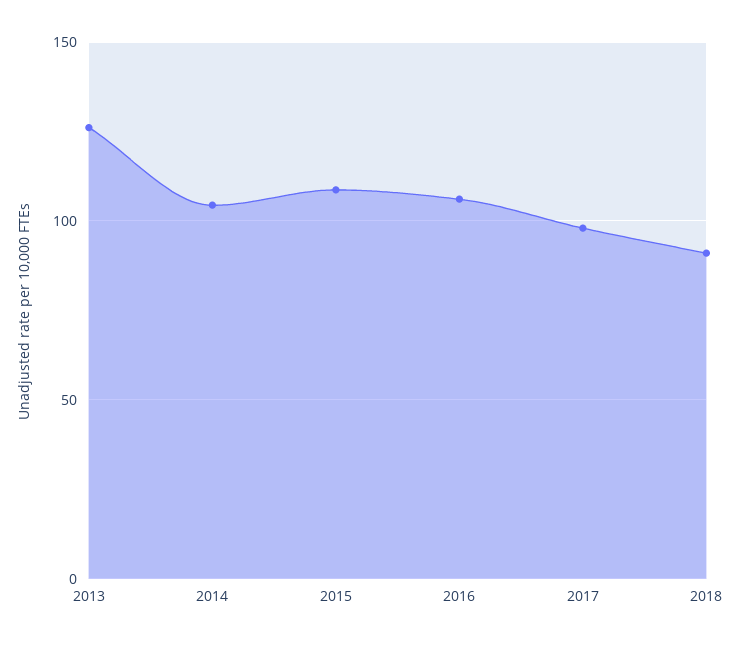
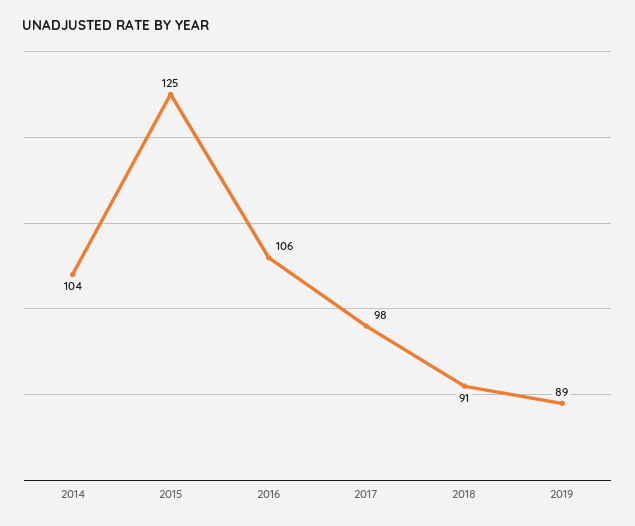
2013: 125 -> none
2015: 110 -> 125
2019: none -> 89

